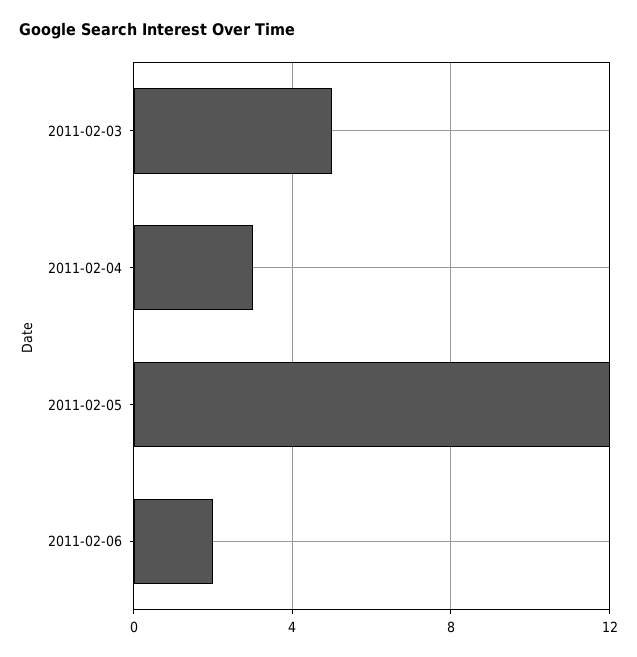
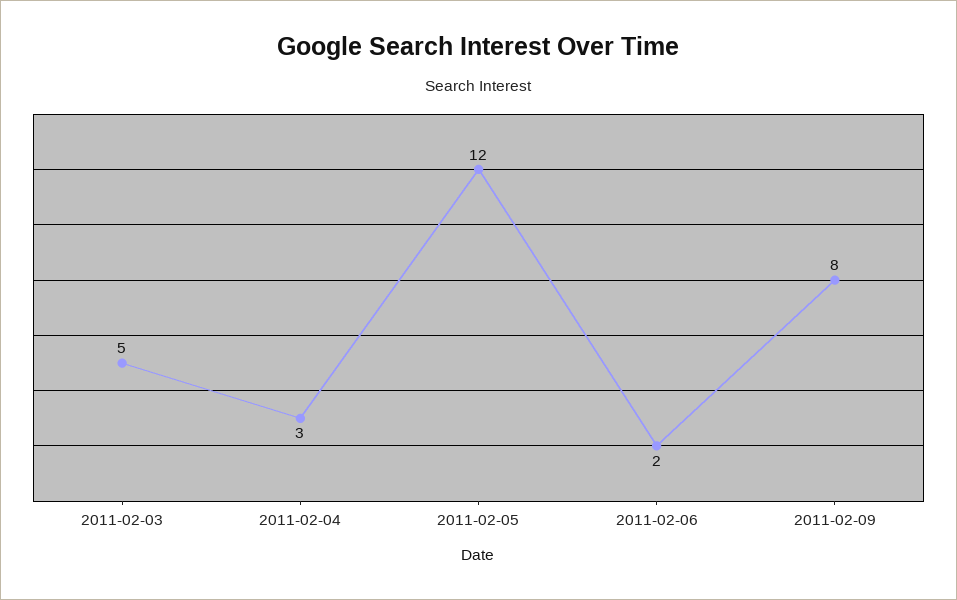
2011-02-09: none -> 8

